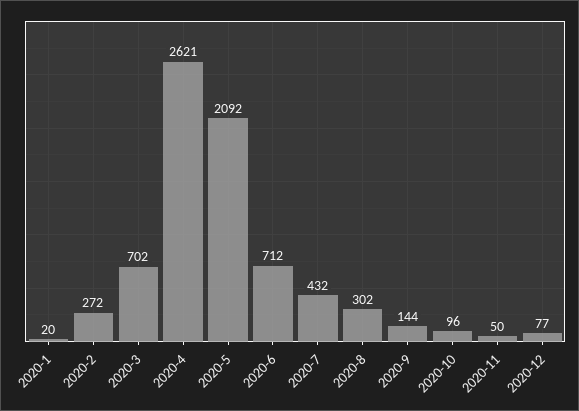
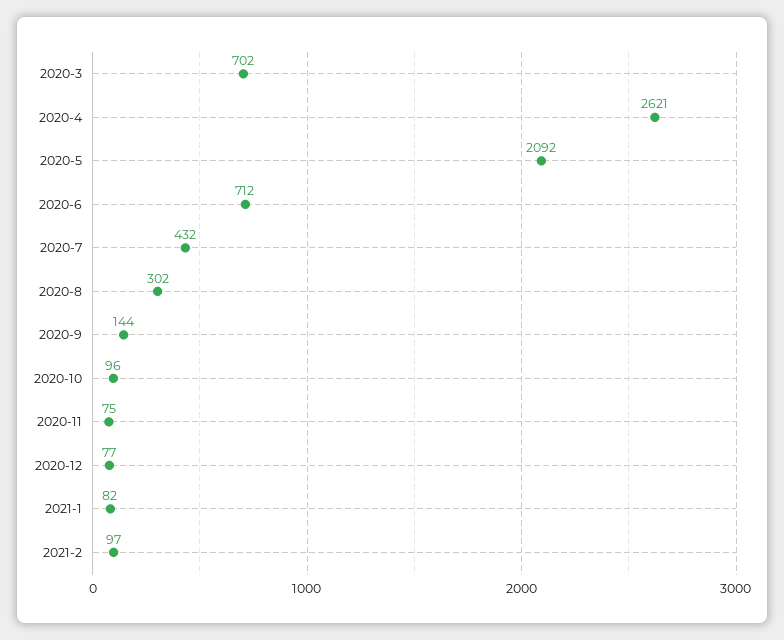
2020-1: 20 -> none
2020-2: 272 -> none
2020-11: 50 -> 75
2021-1: none -> 82
2021-2: none -> 97

